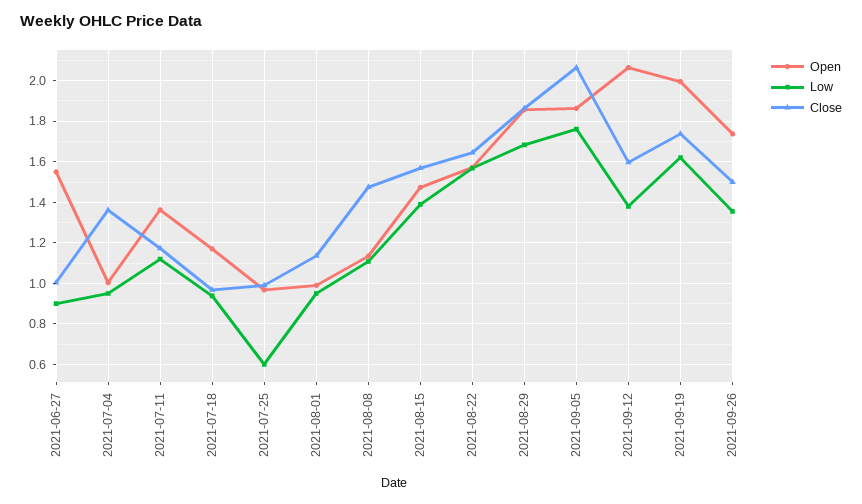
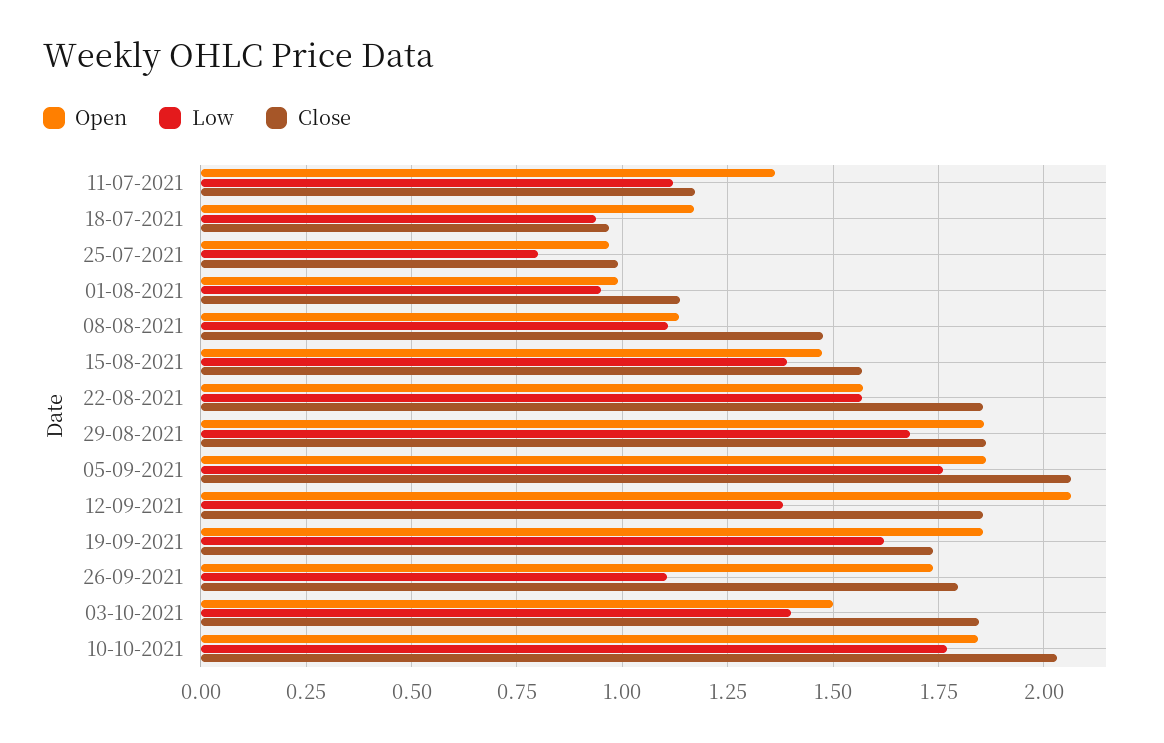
Open, 2021-06-27: 1.55 -> none
Low, 2021-06-27: 0.9 -> none
Close, 2021-06-27: 1 -> none
Open, 2021-07-04: 1 -> none
Low, 2021-07-04: 0.95 -> none
Close, 2021-07-04: 1.35 -> none
Low, 2021-07-25: 0.6 -> 0.8
Close, 2021-08-22: 1.65 -> 1.85
Close, 2021-09-12: 1.6 -> 1.85
Open, 2021-09-19: 2 -> 1.85
Low, 2021-09-26: 1.35 -> 1.1
Close, 2021-09-26: 1.5 -> 1.8
Open, 03-10-2021: none -> 1.5
Low, 03-10-2021: none -> 1.4
Close, 03-10-2021: none -> 1.85
Open, 10-10-2021: none -> 1.85
Low, 10-10-2021: none -> 1.775
Close, 10-10-2021: none -> 2.025

